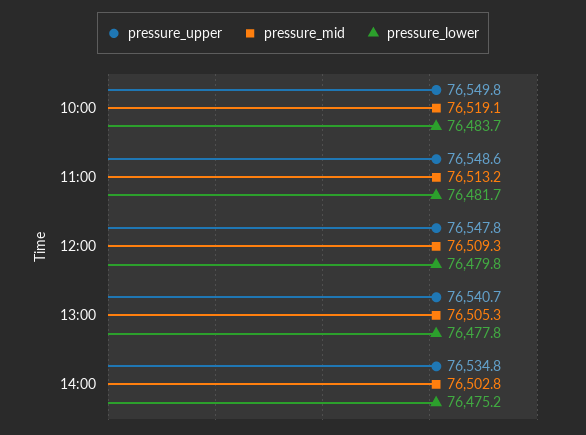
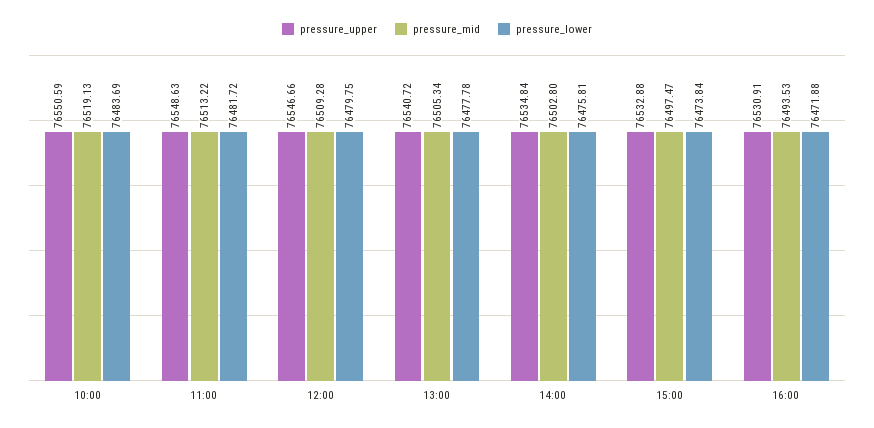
pressure_upper, 10:00: 76549.8 -> 76550.59
pressure_upper, 12:00: 76547.8 -> 76546.66
pressure_lower, 14:00: 76475.2 -> 76475.81
pressure_upper, 15:00: none -> 76532.88
pressure_mid, 15:00: none -> 76497.47
pressure_lower, 15:00: none -> 76473.84
pressure_upper, 16:00: none -> 76530.91
pressure_mid, 16:00: none -> 76493.53
pressure_lower, 16:00: none -> 76471.88

